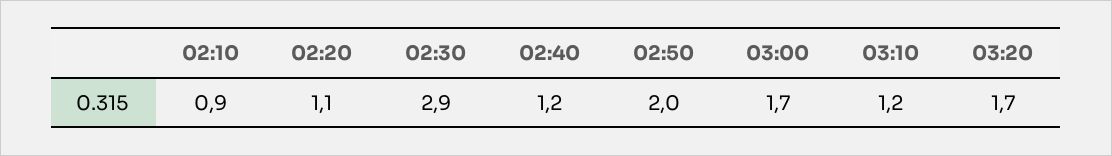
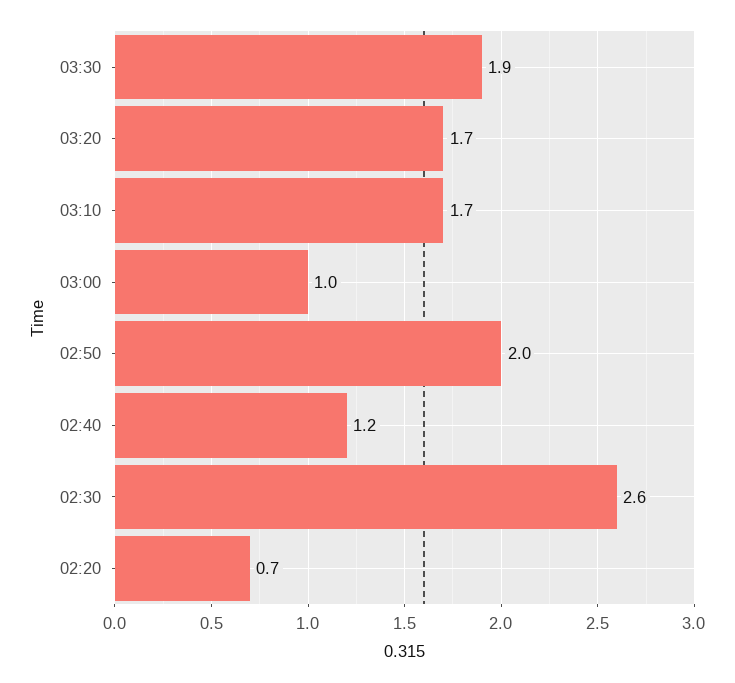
02:10: 0.9 -> none
02:20: 1.1 -> 0.7
02:30: 2.9 -> 2.6
03:00: 1.7 -> 1
03:10: 1.2 -> 1.7
03:30: none -> 1.9

